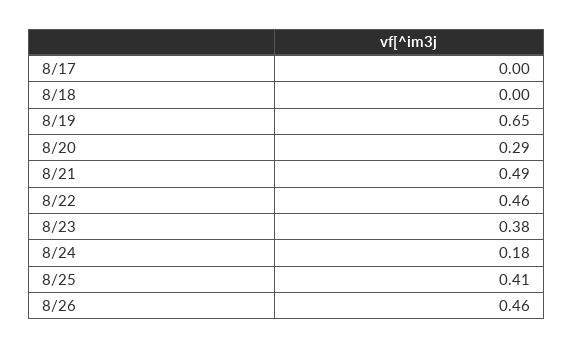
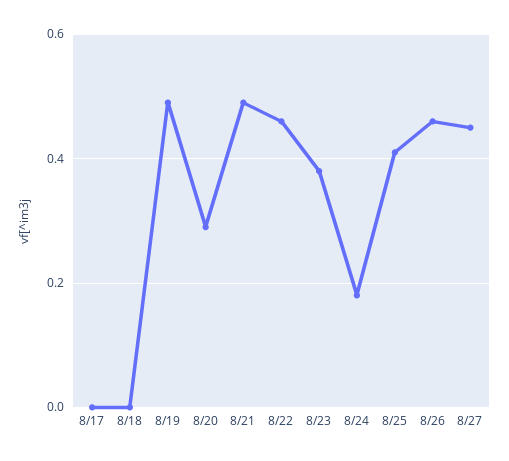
8/19: 0.65 -> 0.5
8/27: none -> 0.45

